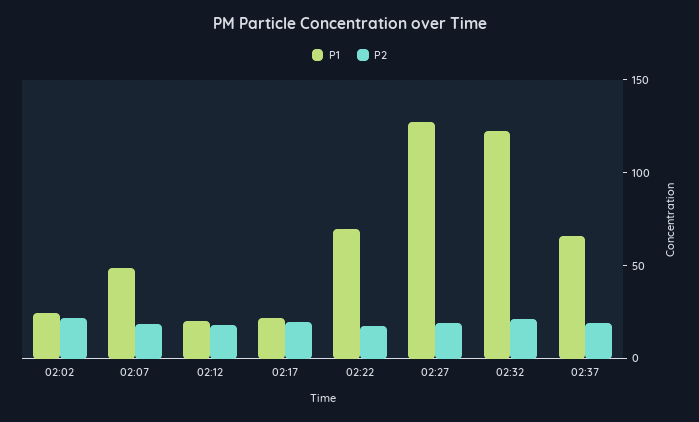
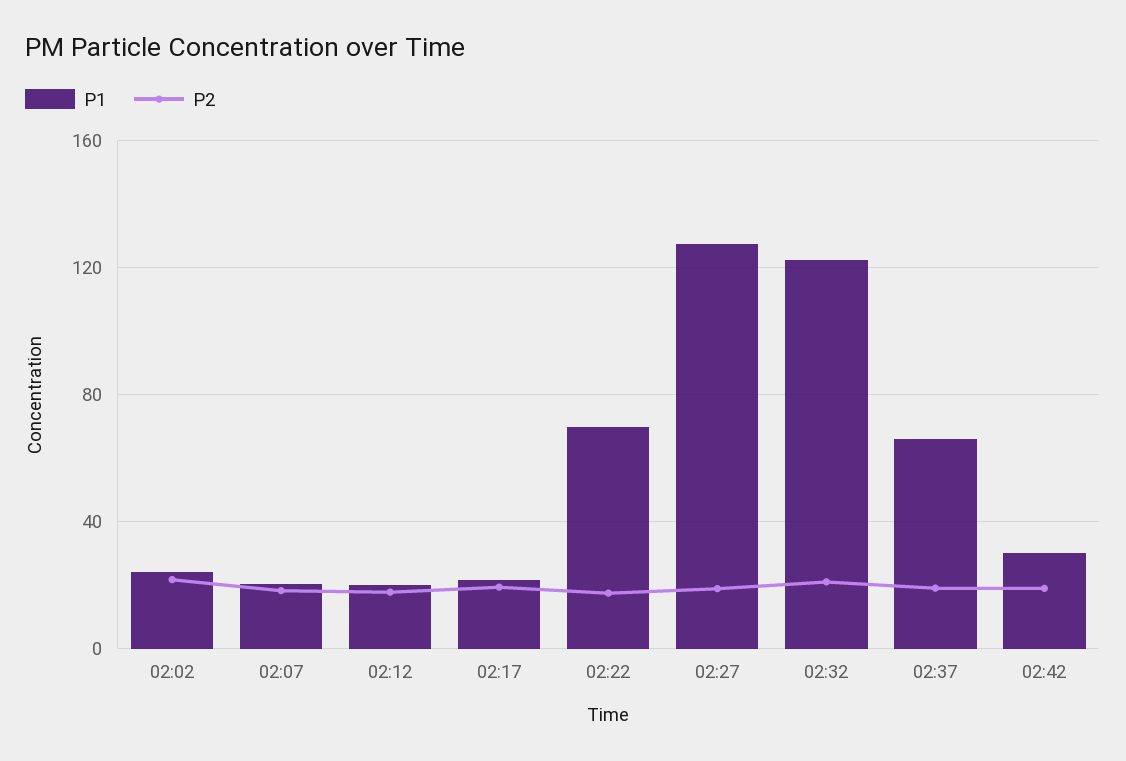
P1, 02:07: 50 -> 20
P1, 02:42: none -> 30
P2, 02:42: none -> 20

